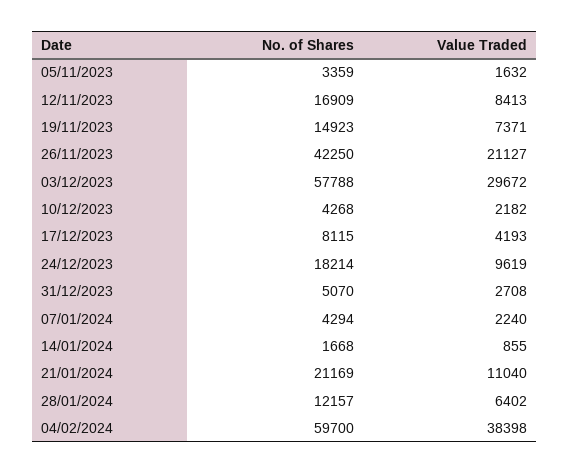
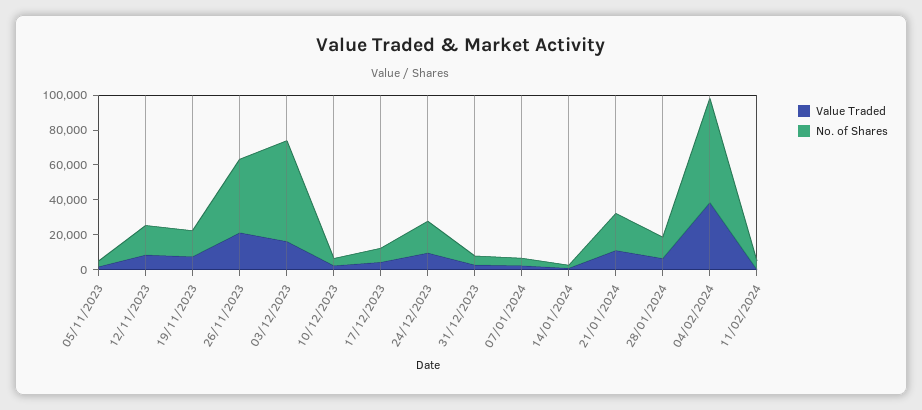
Value Traded, 03/12/2023: 29672 -> 15000
Value Traded, 11/02/2024: none -> 0
No. of Shares, 11/02/2024: none -> 5000

